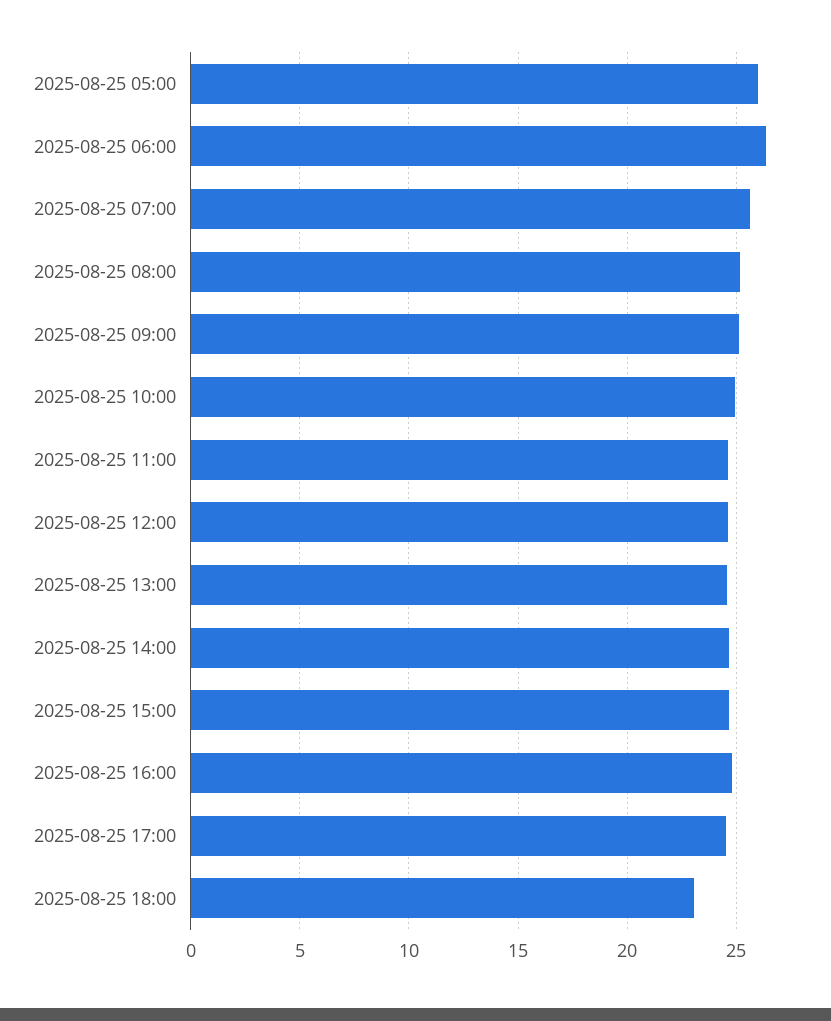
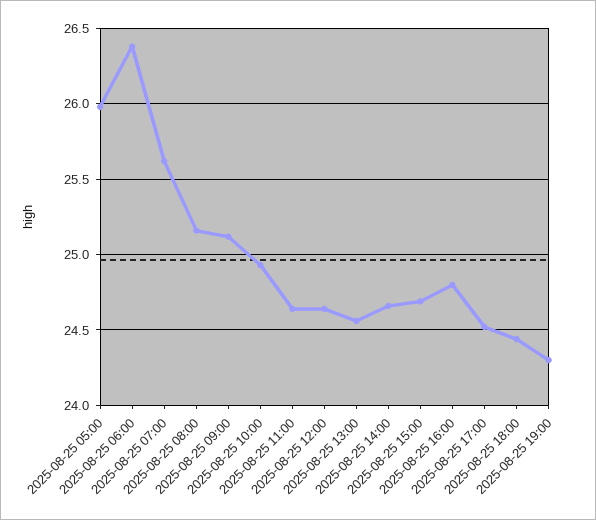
2025-08-25 18:00: 23 -> 24.45
2025-08-25 19:00: none -> 24.3

